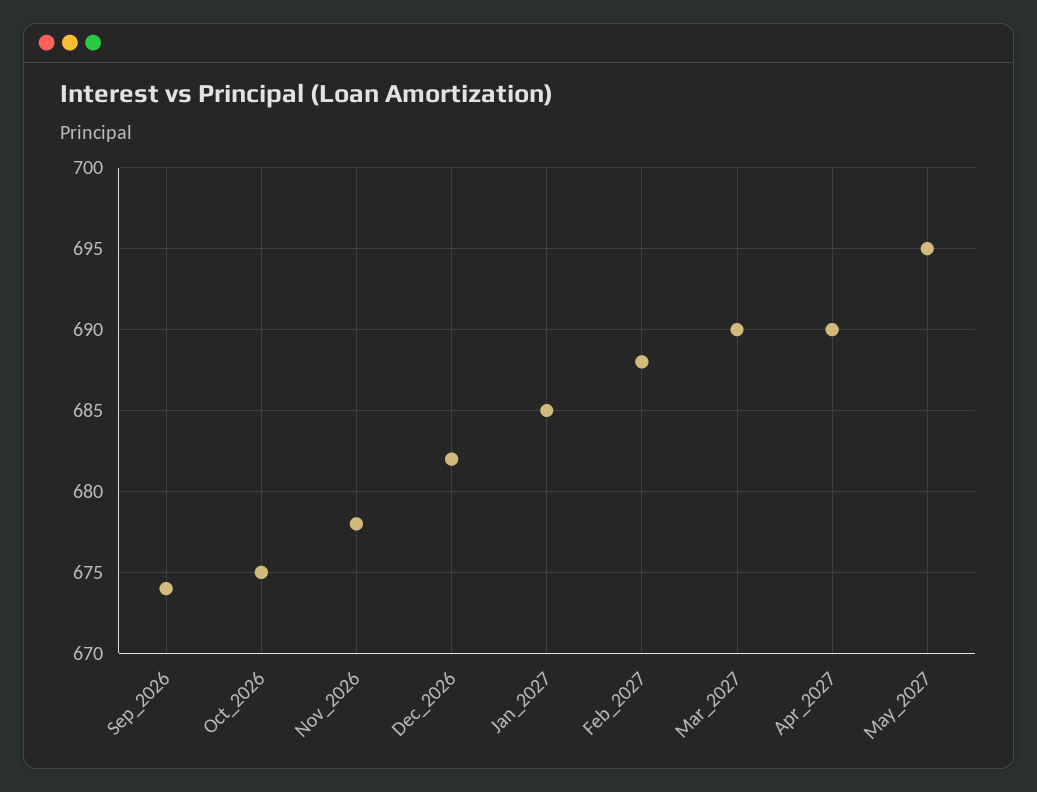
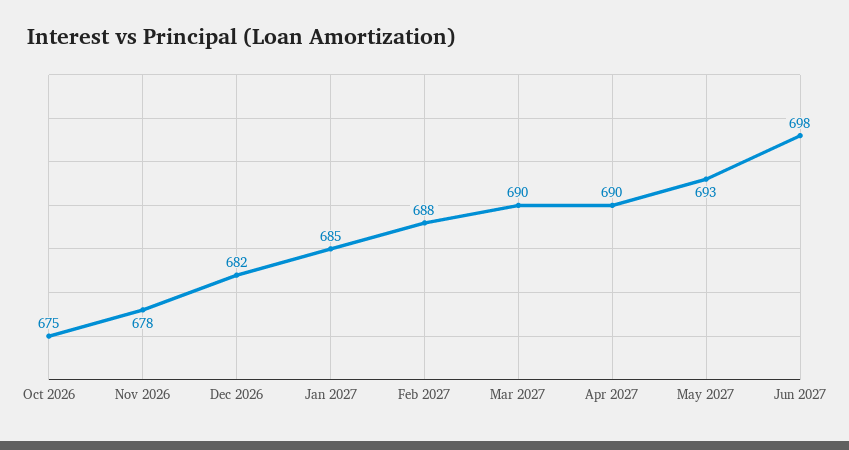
Sep_2026: 674 -> none
May_2027: 695 -> 693
Jun 2027: none -> 698

